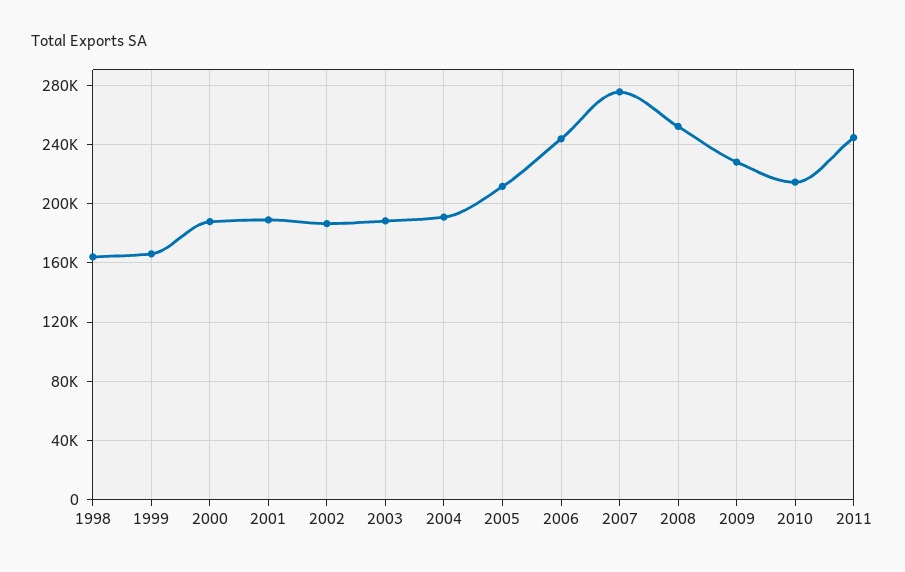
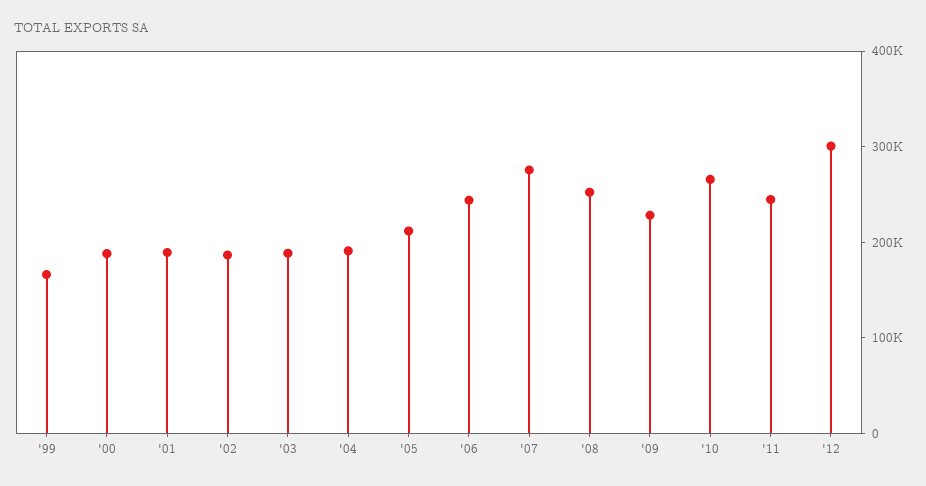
1998: 165000 -> none
2010: 215000 -> 260000
'12: none -> 300000

